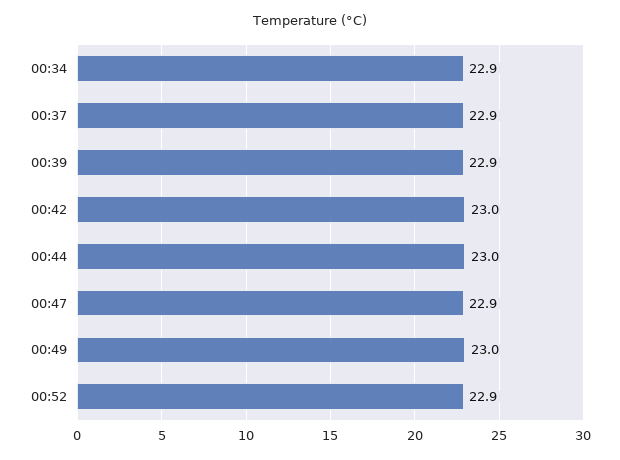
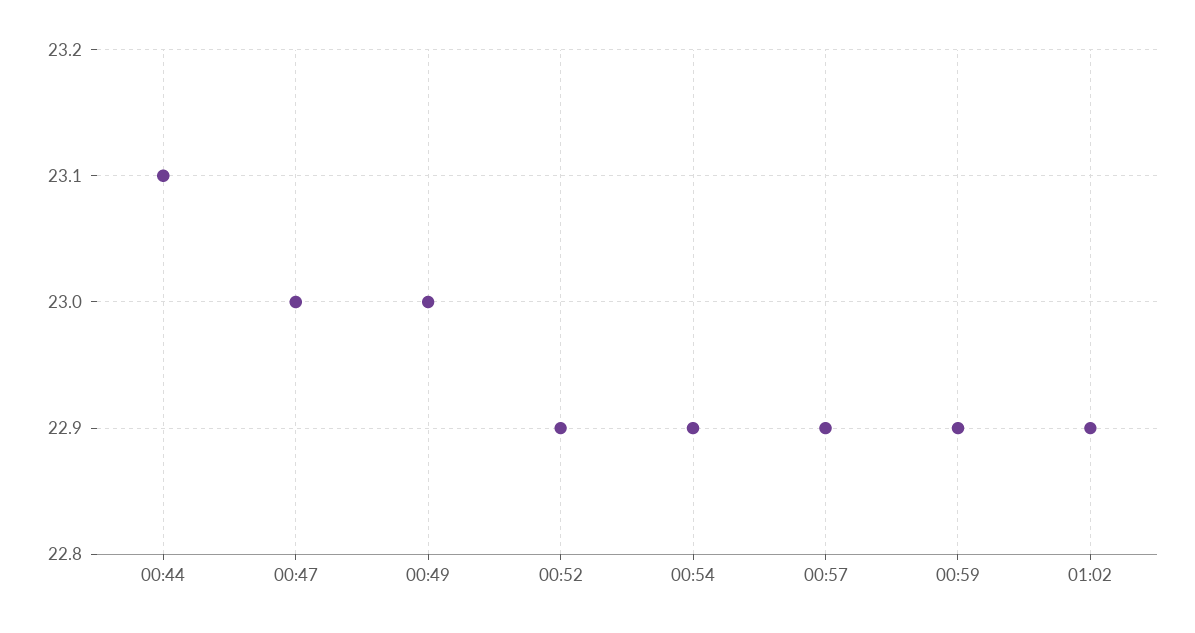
00:34: 22.9 -> none
00:37: 22.9 -> none
00:39: 22.9 -> none
00:42: 23 -> none
00:44: 23 -> 23.1
00:47: 22.9 -> 23
00:54: none -> 22.9
00:57: none -> 22.9
00:59: none -> 22.9
01:02: none -> 22.9

